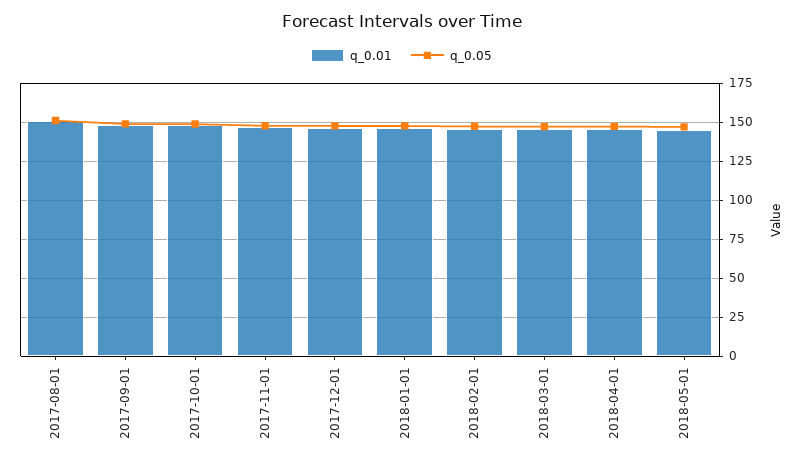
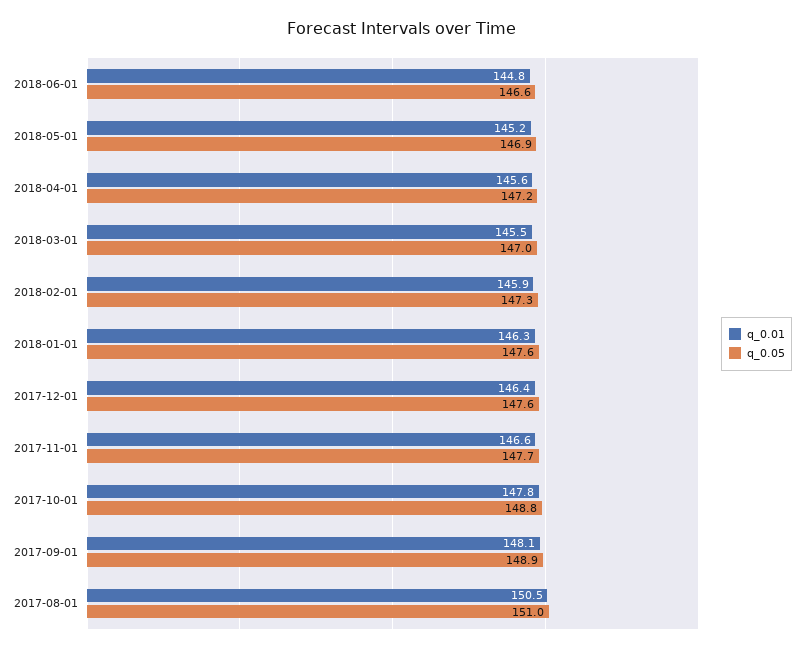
q_0.01, 2018-06-01: none -> 144.8
q_0.05, 2018-06-01: none -> 146.6

